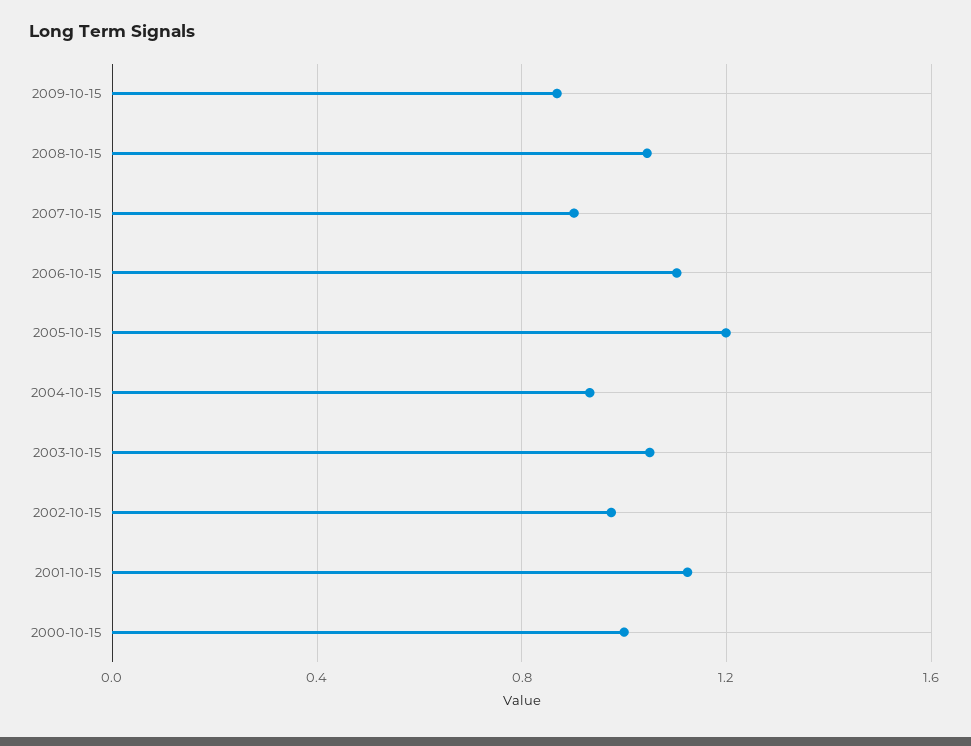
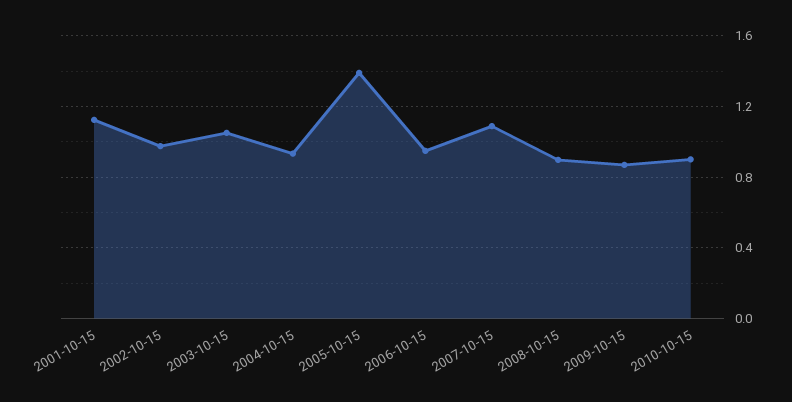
2008-10-15: 1.05 -> 0.9
2007-10-15: 0.9 -> 1.1
2006-10-15: 1.1 -> 0.95
2005-10-15: 1.2 -> 1.4
2000-10-15: 1 -> none
2010-10-15: none -> 0.9

